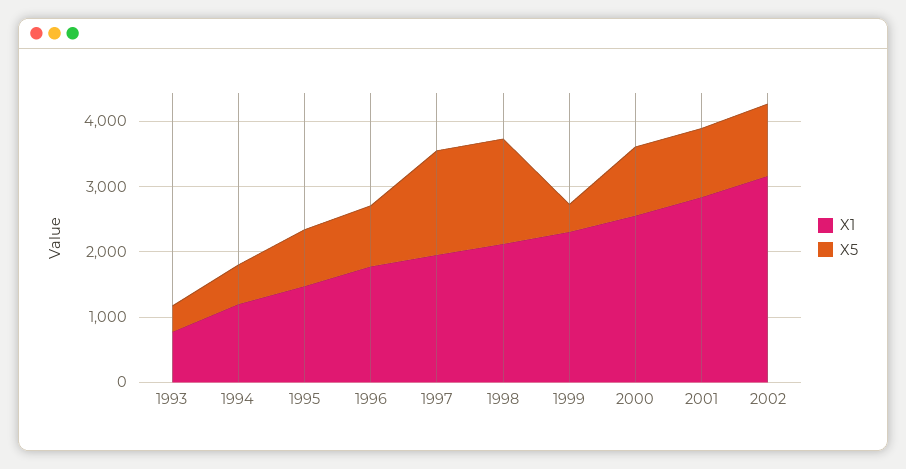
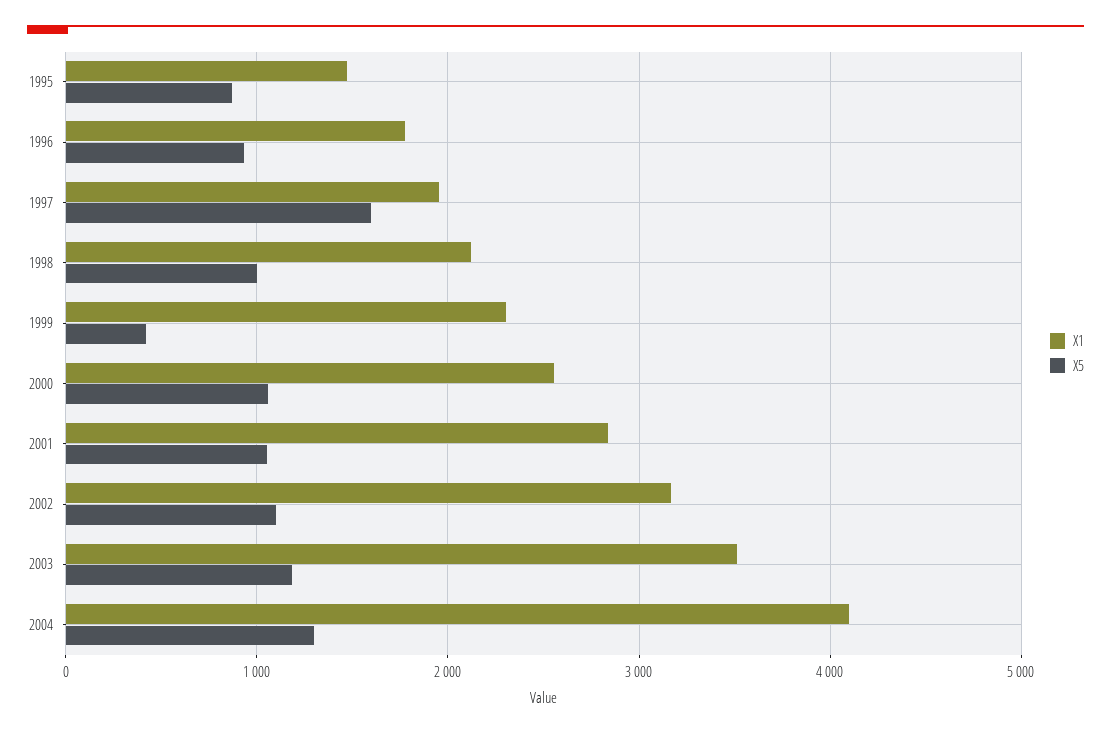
X1, 1993: 800 -> none
X5, 1993: 400 -> none
X1, 1994: 1200 -> none
X5, 1994: 600 -> none
X5, 1998: 1600 -> 1000
X1, 2003: none -> 3500
X5, 2003: none -> 1200
X1, 2004: none -> 4100
X5, 2004: none -> 1300

